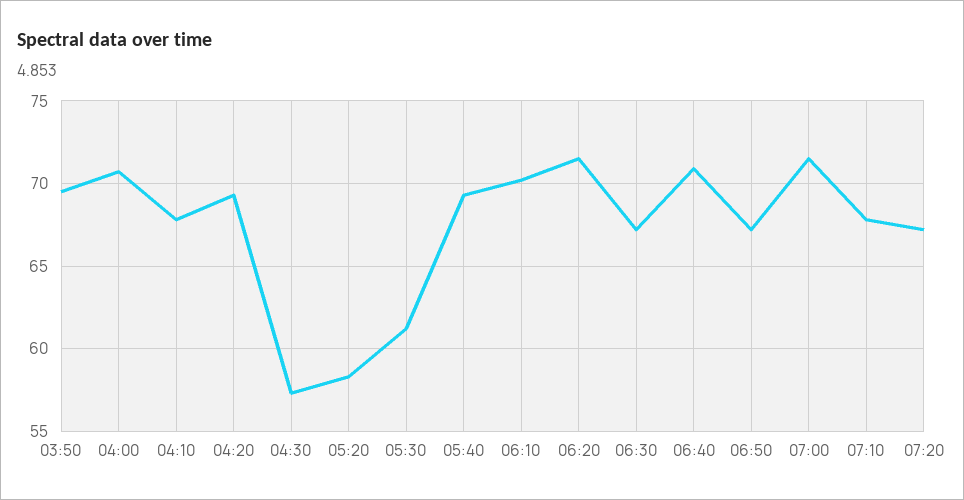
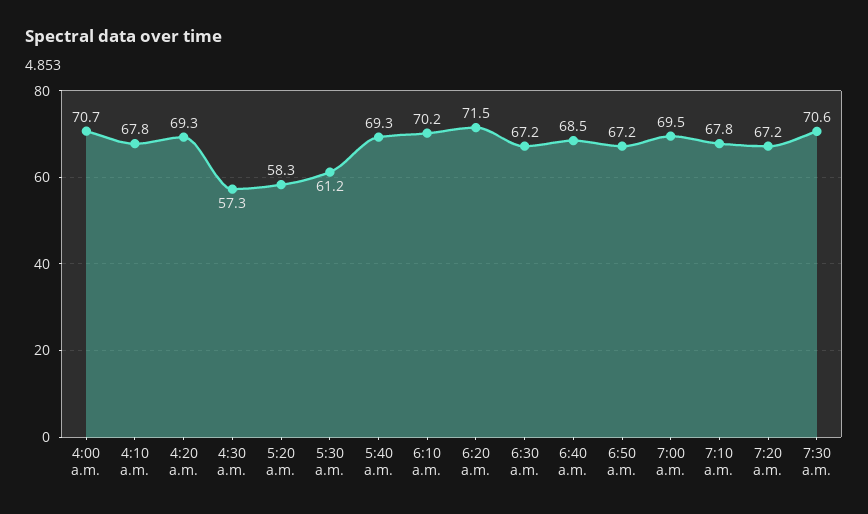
03:50: 69.5 -> none
06:40: 71 -> 68.5
07:00: 71.5 -> 69.5
7:30 a.m.: none -> 70.6

